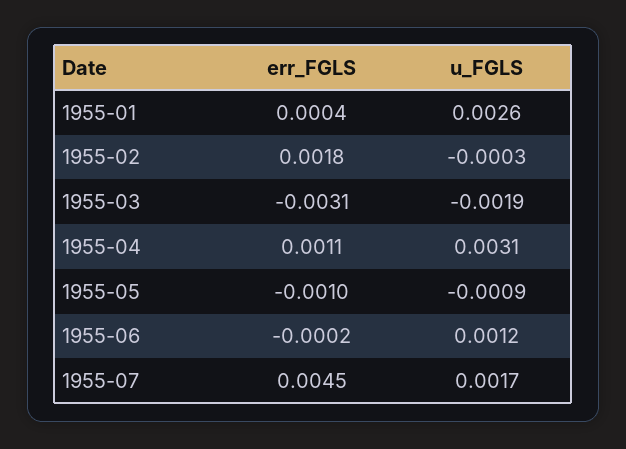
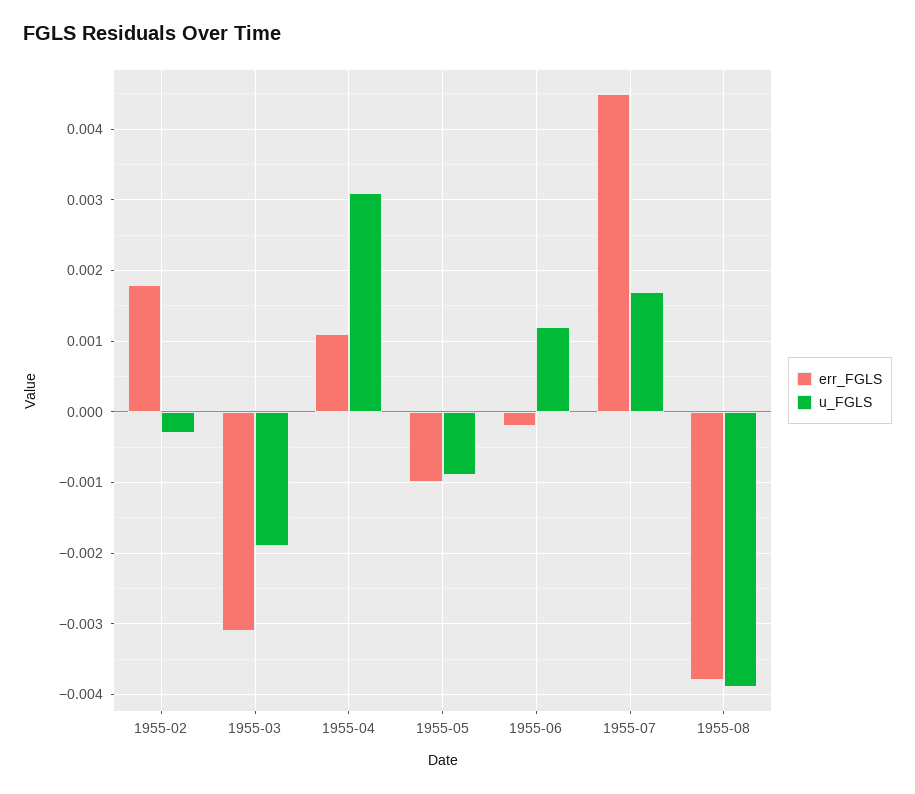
err_FGLS, 1955-01: 0.0004 -> none
u_FGLS, 1955-01: 0.0026 -> none
err_FGLS, 1955-08: none -> -0.0038
u_FGLS, 1955-08: none -> -0.0039

